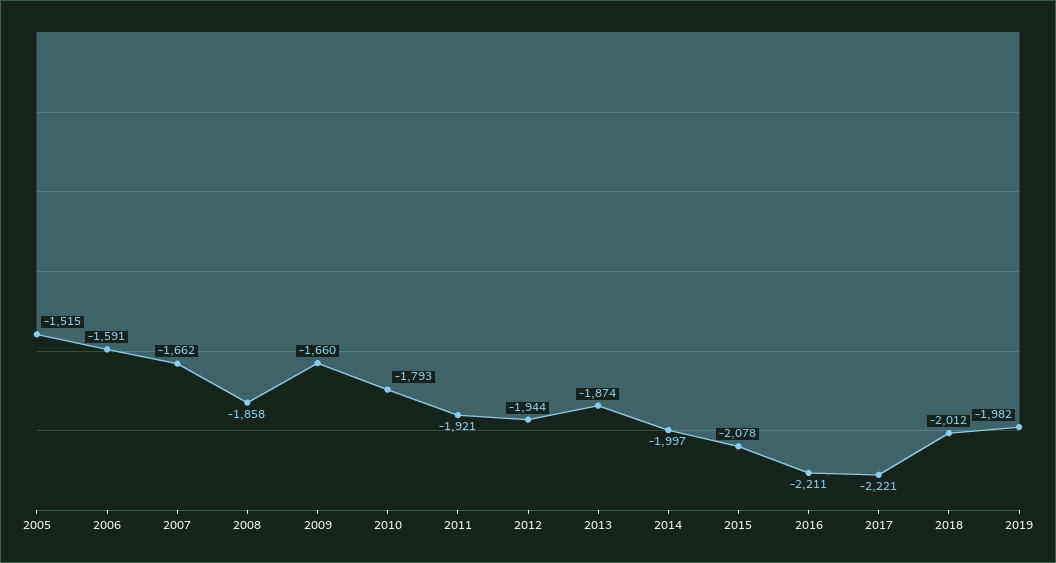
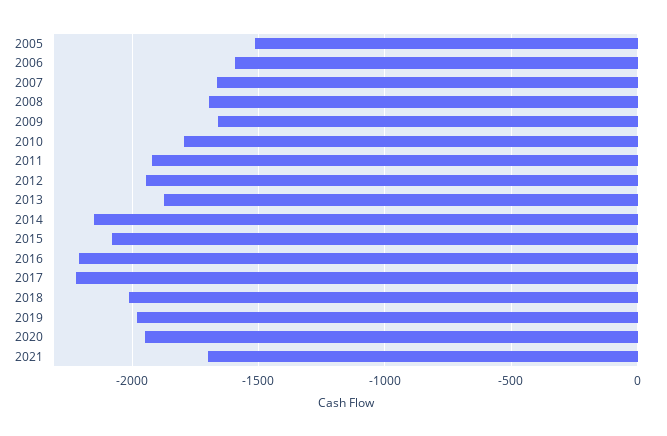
2008: -1858 -> -1700
2014: -1997 -> -2150
2020: none -> -1950
2021: none -> -1700

